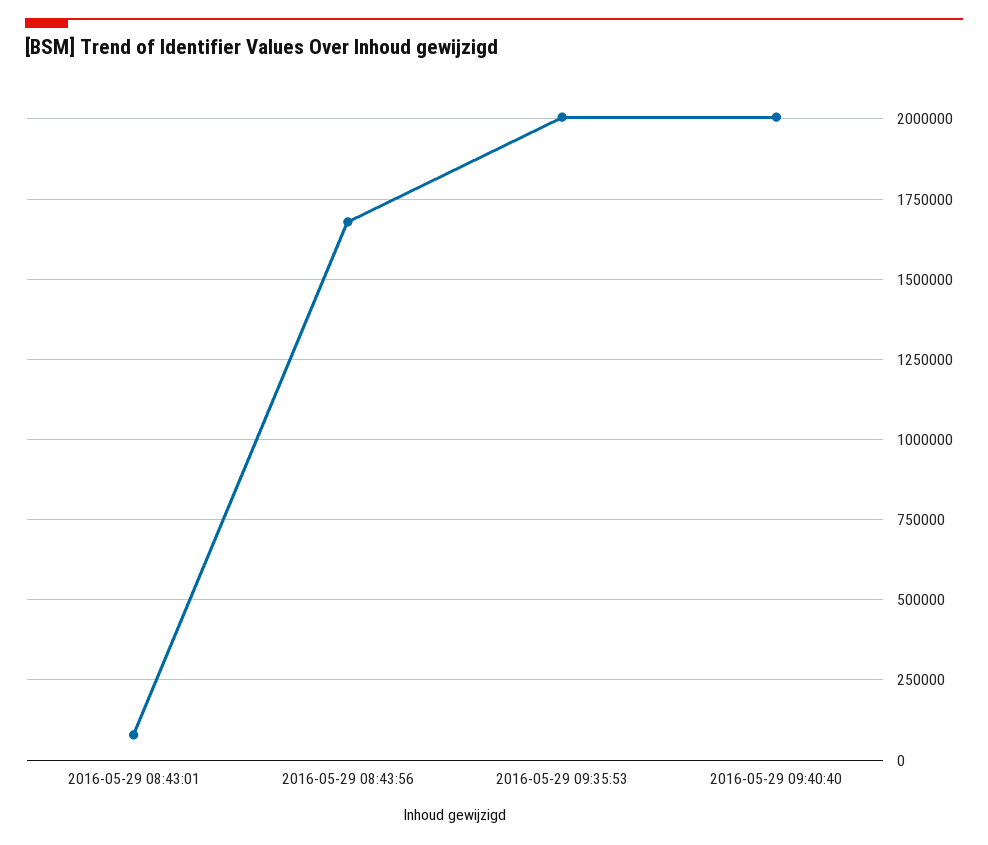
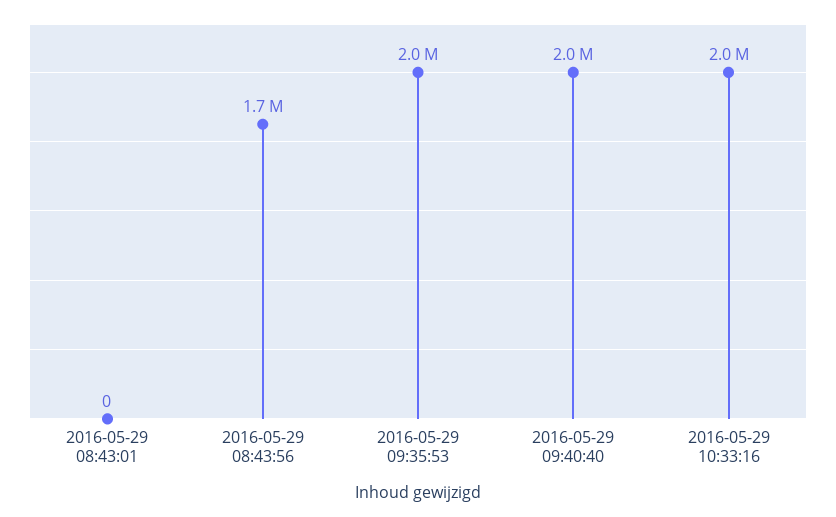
2016-05-29 08:43:01: 75000 -> 0
2016-05-29 10:33:16: none -> 2000000

